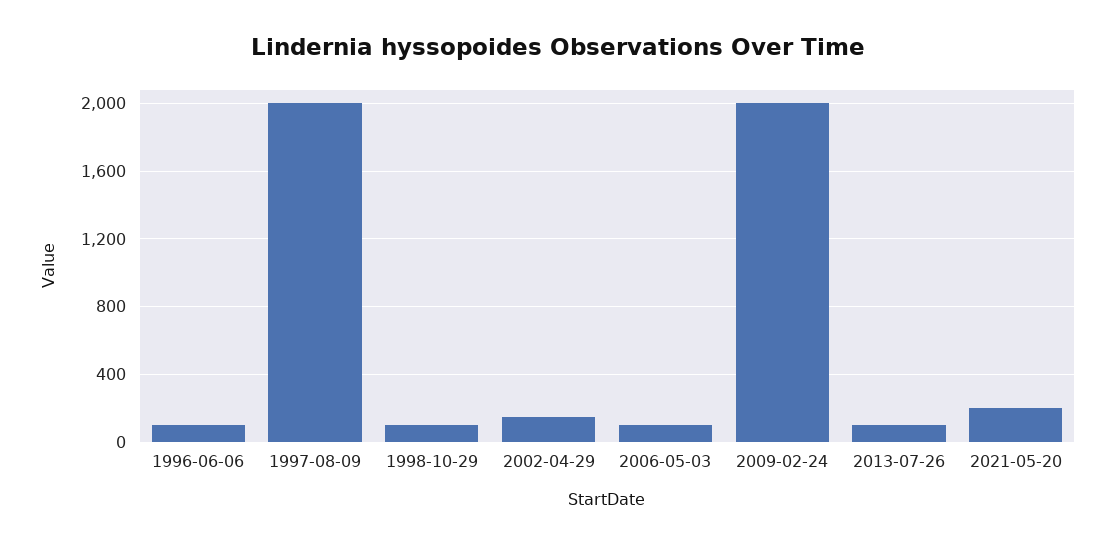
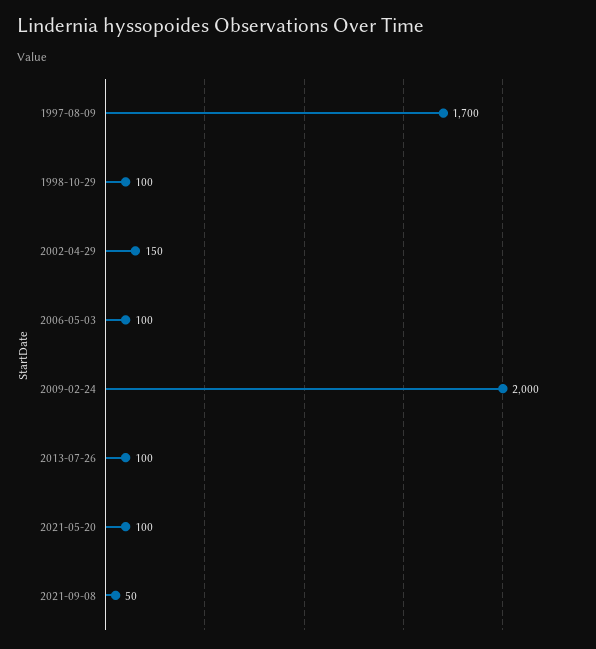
1996-06-06: 100 -> none
1997-08-09: 2000 -> 1700
2021-05-20: 200 -> 100
2021-09-08: none -> 50

